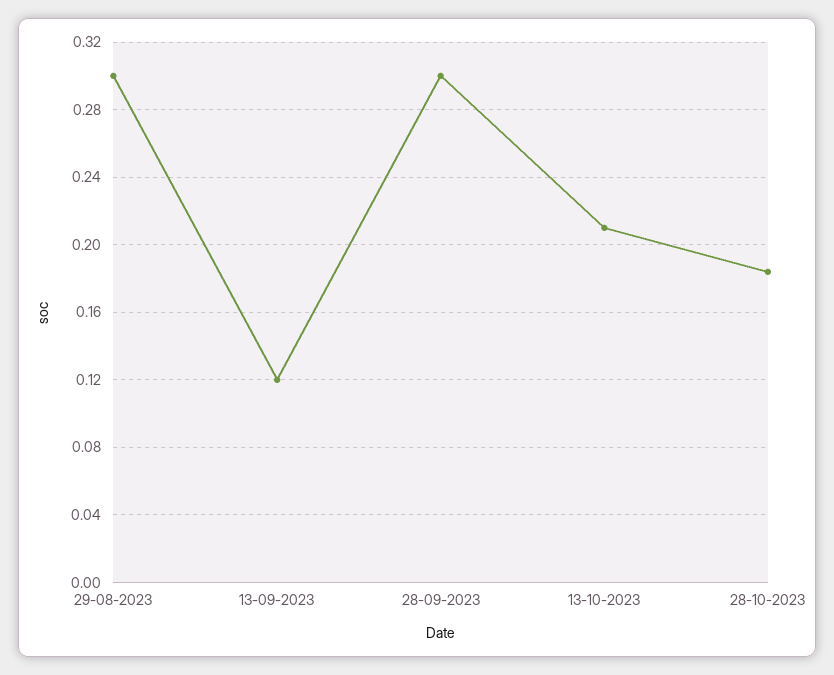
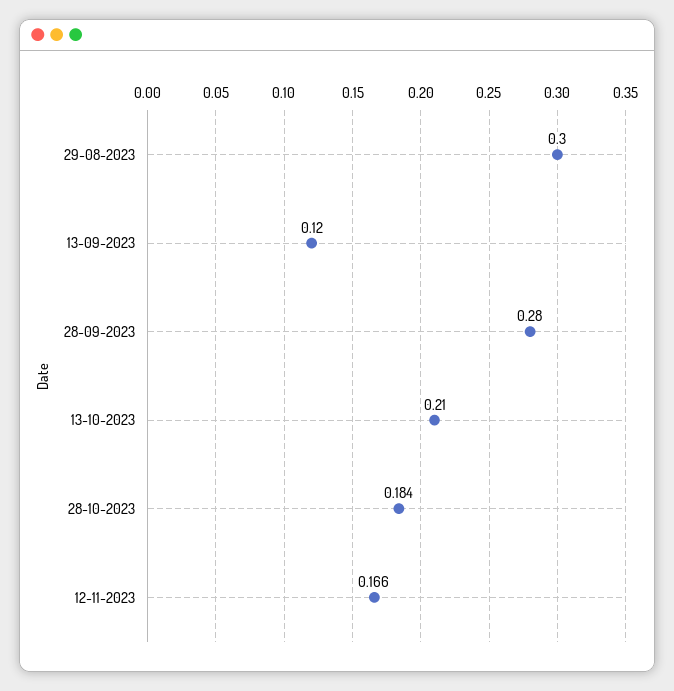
28-09-2023: 0.3 -> 0.28
12-11-2023: none -> 0.166

